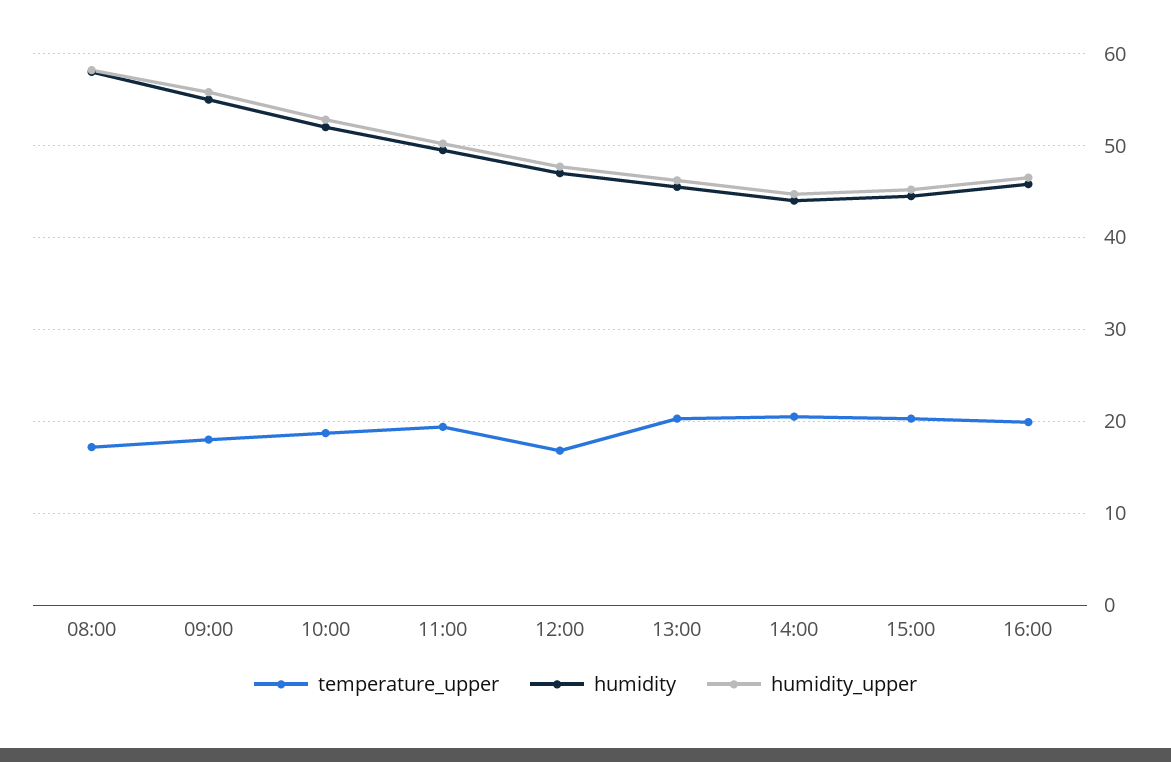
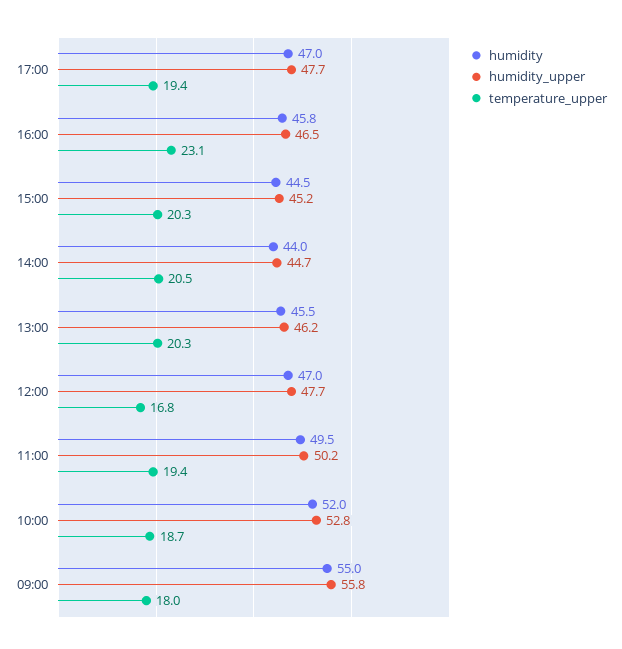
temperature_upper, 08:00: 17 -> none
humidity, 08:00: 58 -> none
humidity_upper, 08:00: 58 -> none
temperature_upper, 16:00: 20 -> 23.1
humidity, 17:00: none -> 47
humidity_upper, 17:00: none -> 47.7
temperature_upper, 17:00: none -> 19.4

